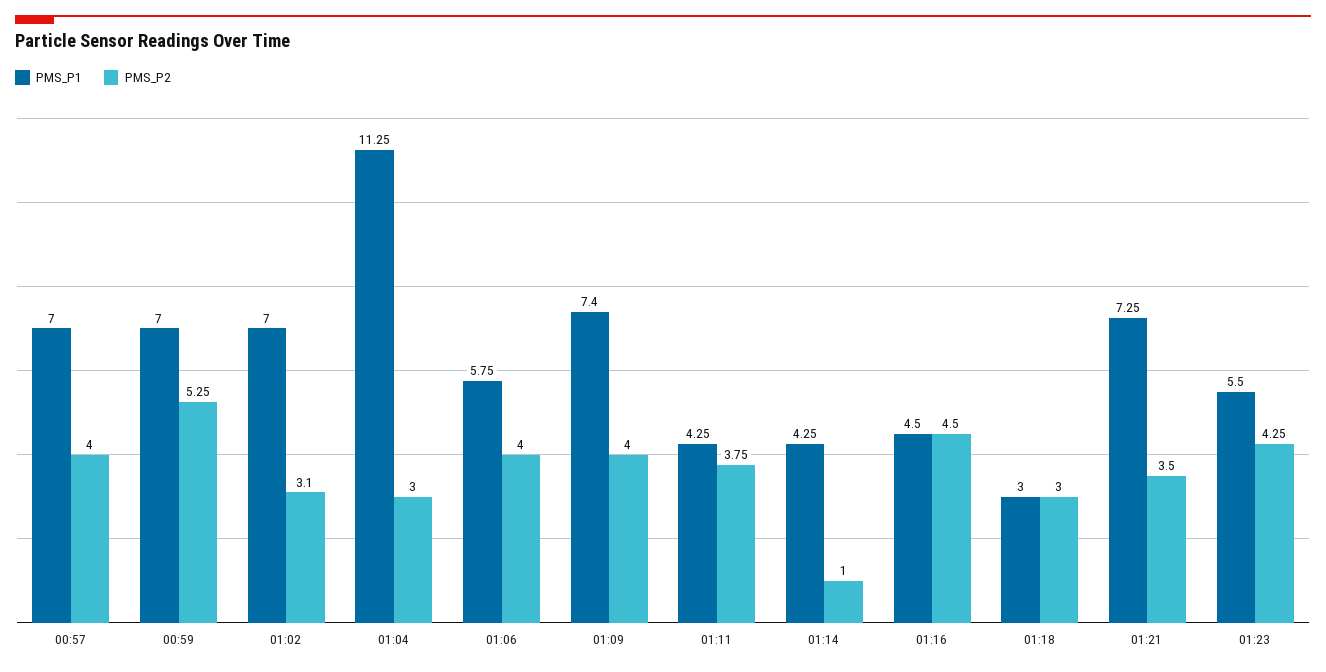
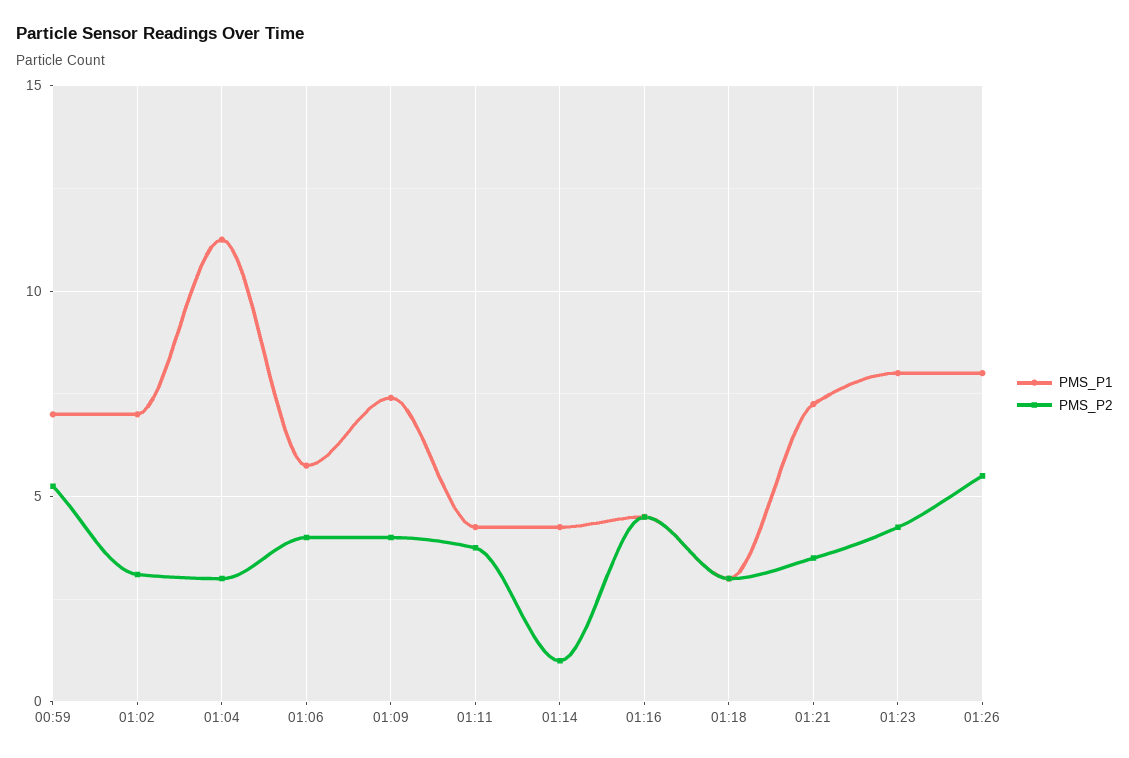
PMS_P1, 00:57: 7 -> none
PMS_P2, 00:57: 4 -> none
PMS_P1, 01:23: 5.5 -> 8
PMS_P1, 01:26: none -> 8
PMS_P2, 01:26: none -> 5.5

